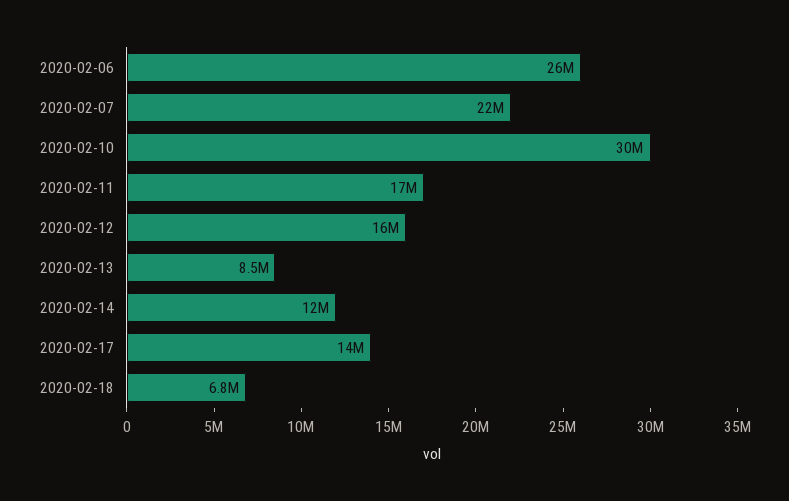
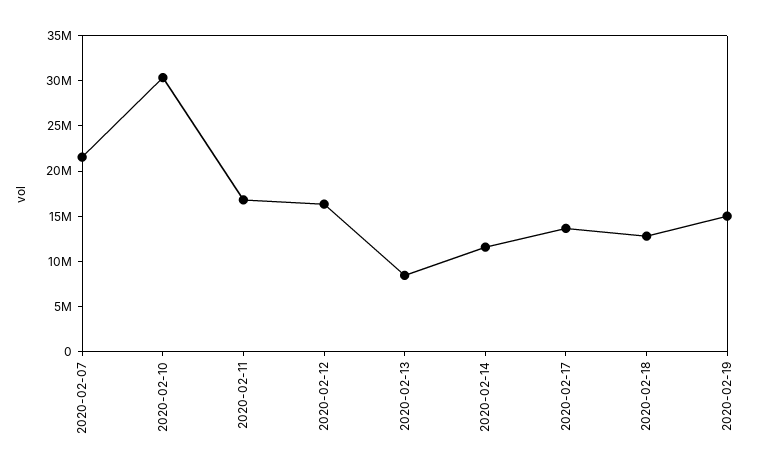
2020-02-06: 26000000 -> none
2020-02-18: 6800000 -> 13000000
2020-02-19: none -> 15000000

